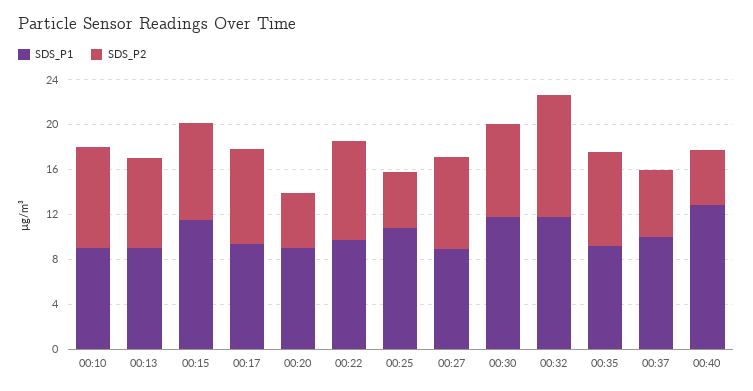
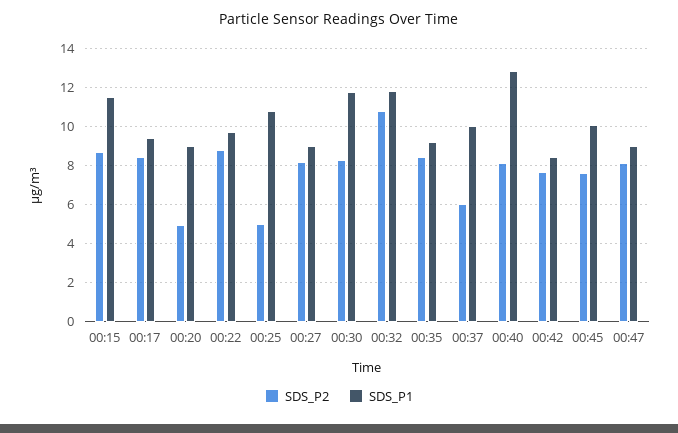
SDS_P1, 00:10: 9 -> none
SDS_P2, 00:10: 9 -> none
SDS_P1, 00:13: 9 -> none
SDS_P2, 00:13: 8 -> none
SDS_P2, 00:40: 5 -> 8
SDS_P2, 00:42: none -> 7.5
SDS_P1, 00:42: none -> 8.5
SDS_P2, 00:45: none -> 7.5
SDS_P1, 00:45: none -> 10
SDS_P2, 00:47: none -> 8
SDS_P1, 00:47: none -> 9

